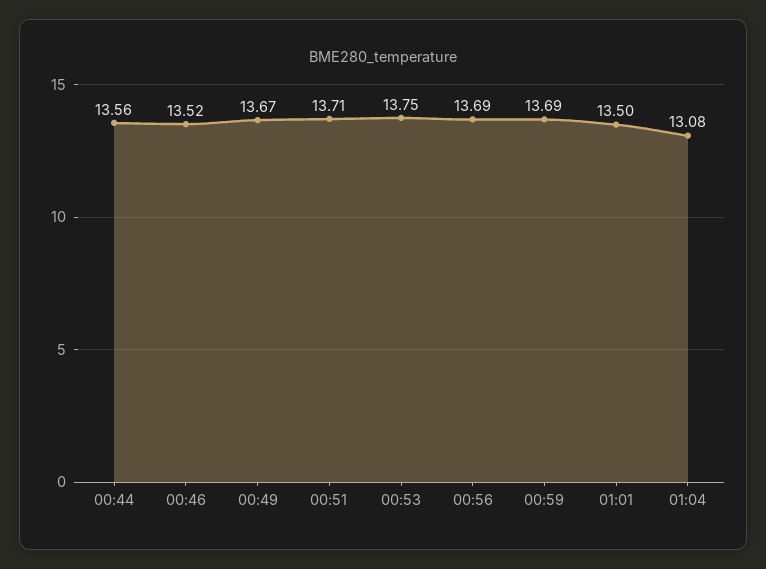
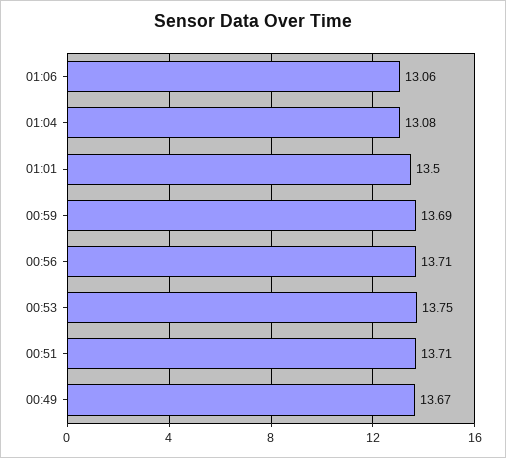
00:44: 13.56 -> none
00:46: 13.52 -> none
00:56: 13.69 -> 13.71
01:06: none -> 13.06

